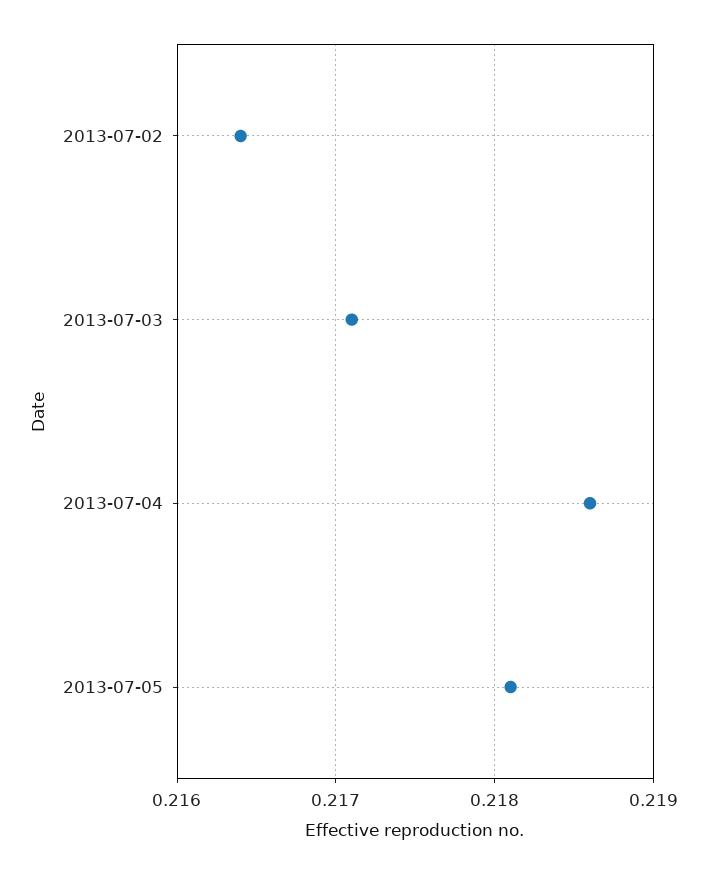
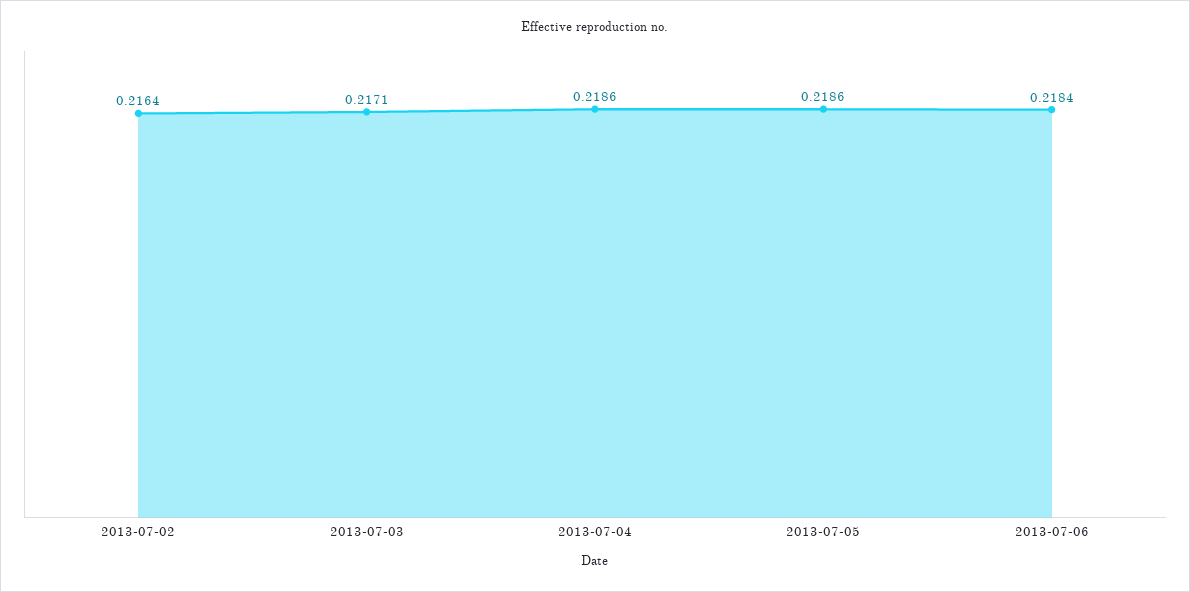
2013-07-05: 0.2181 -> 0.2186
2013-07-06: none -> 0.2184

